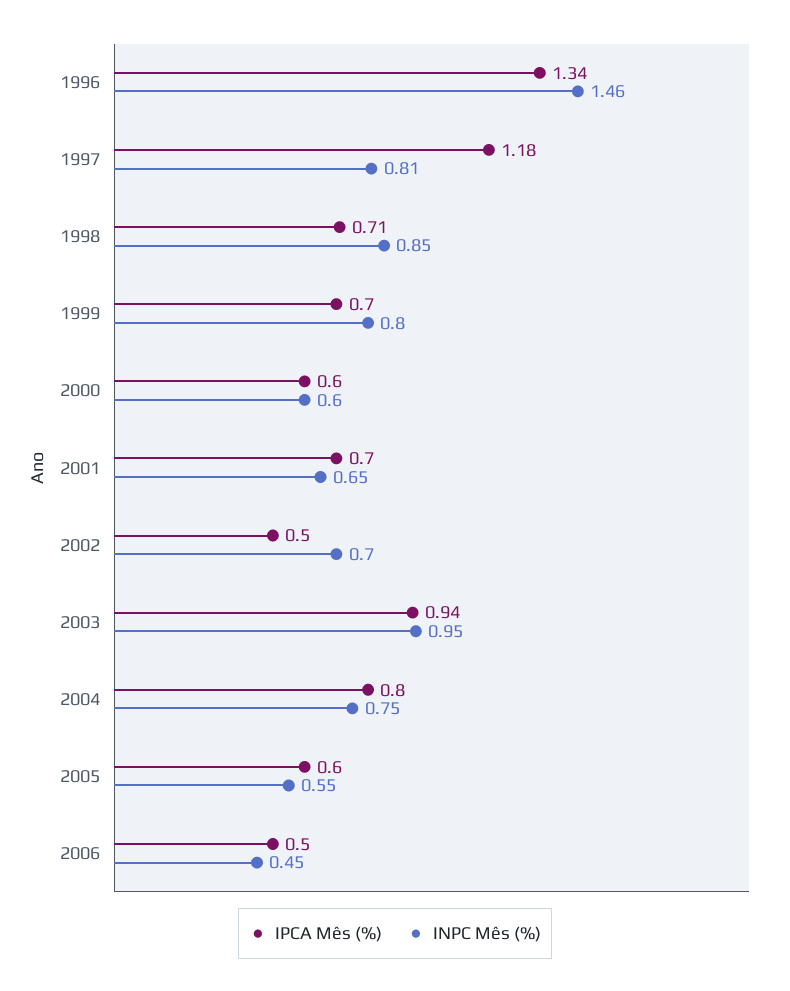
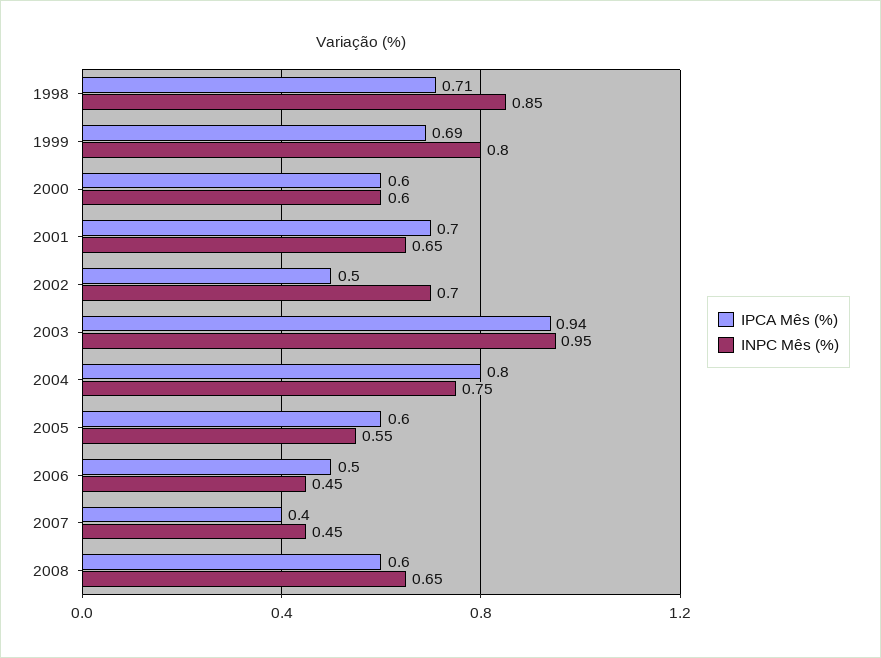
IPCA Mês (%), 1996: 1.34 -> none
INPC Mês (%), 1996: 1.46 -> none
IPCA Mês (%), 1997: 1.18 -> none
INPC Mês (%), 1997: 0.81 -> none
IPCA Mês (%), 1999: 0.7 -> 0.69
IPCA Mês (%), 2007: none -> 0.4
INPC Mês (%), 2007: none -> 0.45
IPCA Mês (%), 2008: none -> 0.6
INPC Mês (%), 2008: none -> 0.65

